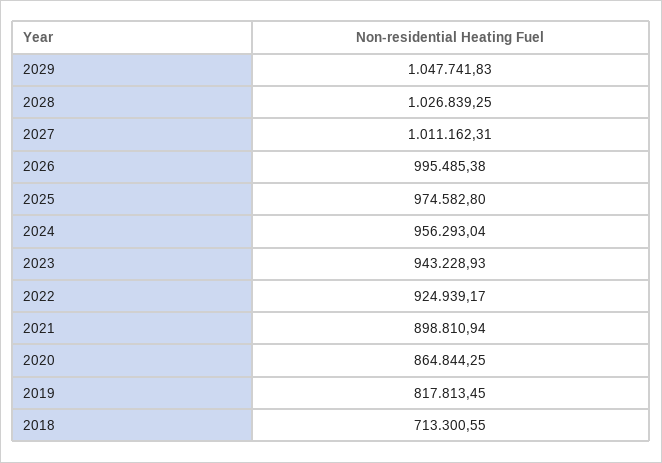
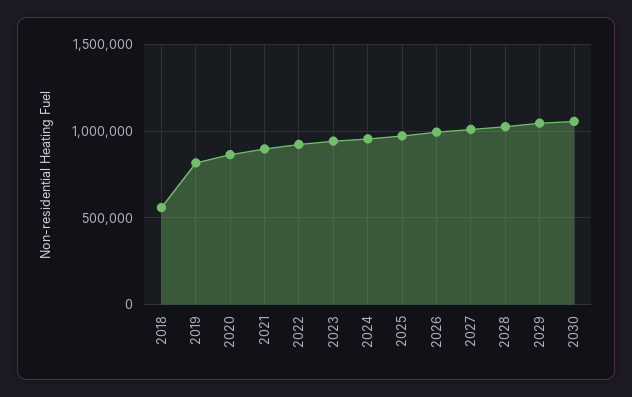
2018: 713300.55 -> 550000
2030: none -> 1050000

